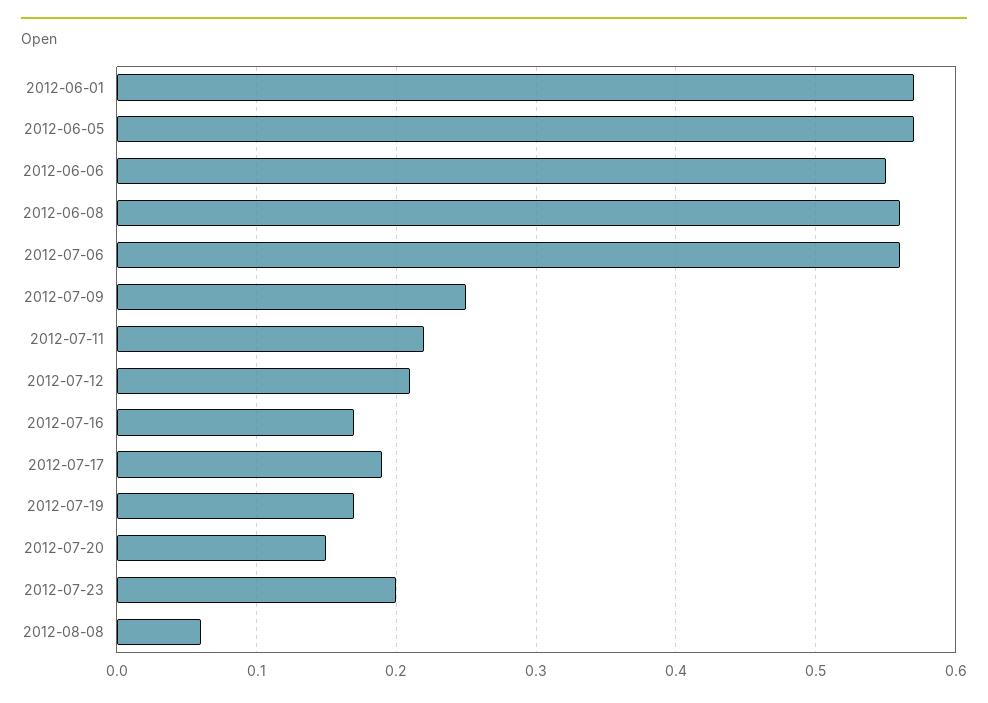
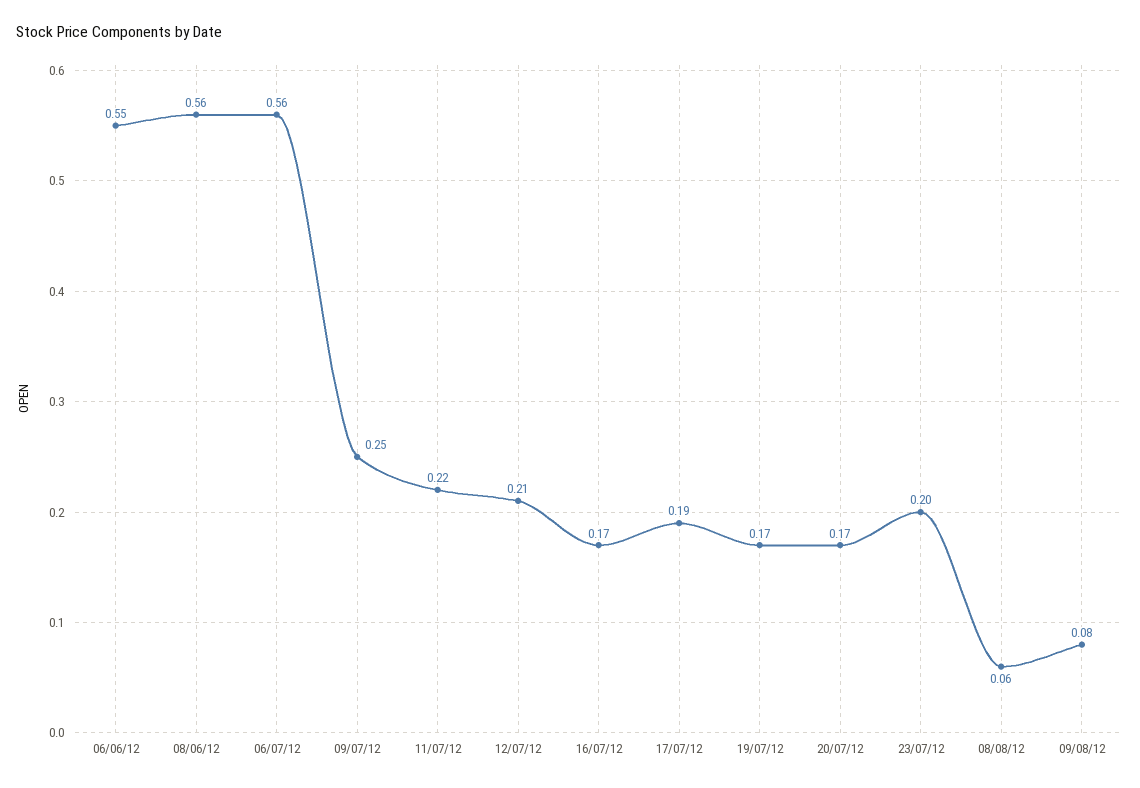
2012-06-01: 0.57 -> none
2012-06-05: 0.57 -> none
2012-07-20: 0.15 -> 0.17
09/08/12: none -> 0.08

